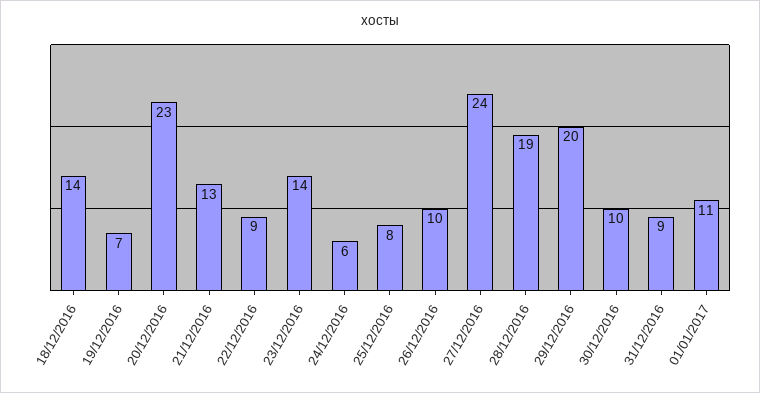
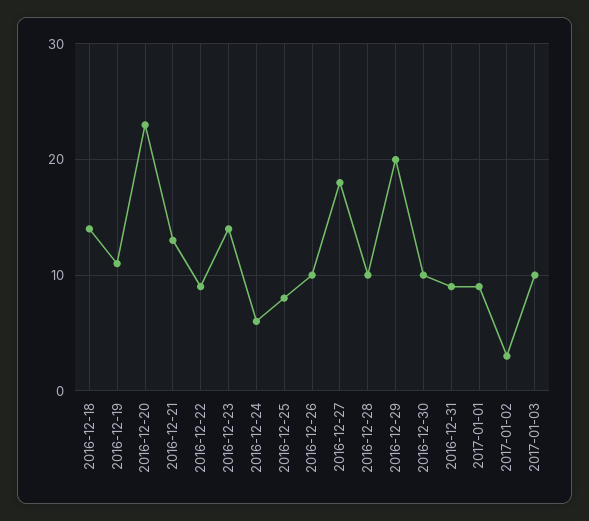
19/12/2016: 7 -> 11
27/12/2016: 24 -> 18
28/12/2016: 19 -> 10
01/01/2017: 11 -> 9
2017-01-02: none -> 3
2017-01-03: none -> 10

